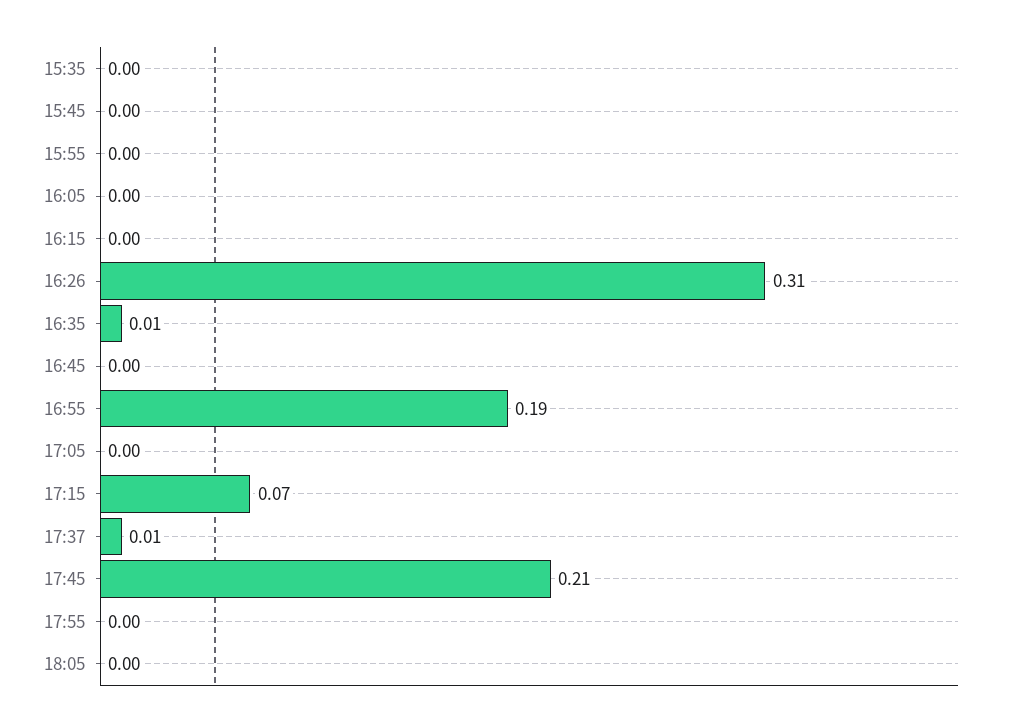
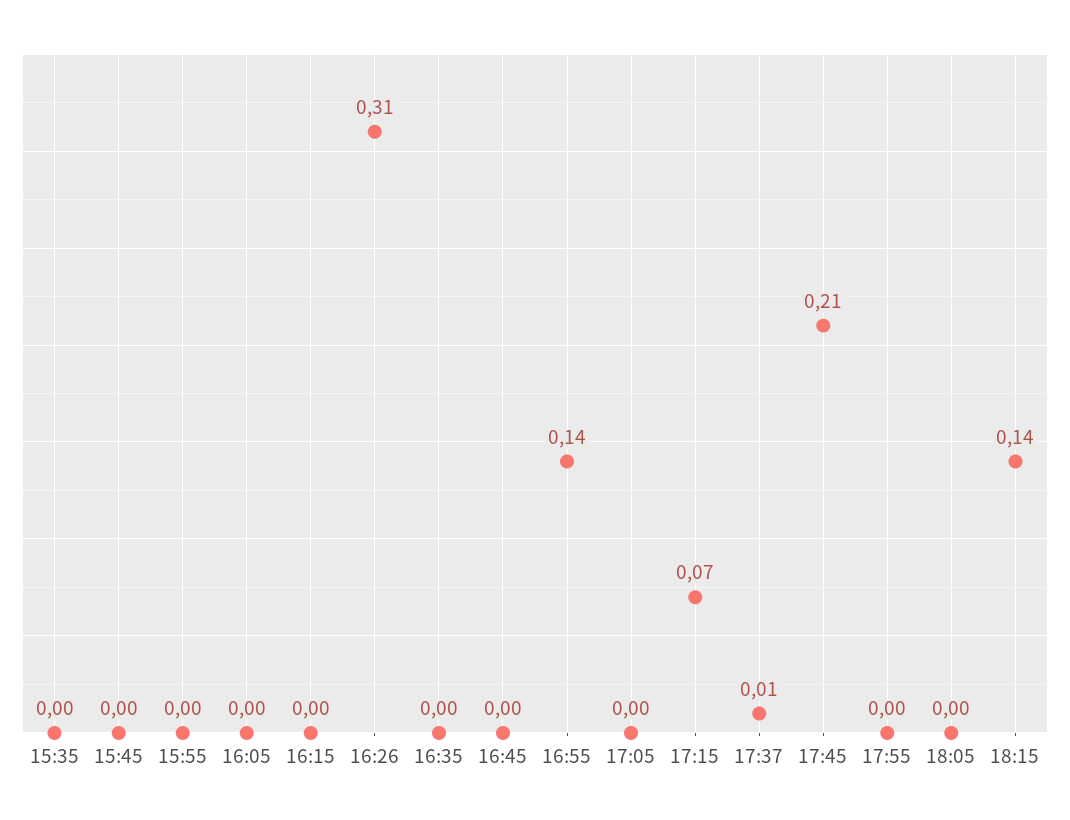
16:35: 0.01 -> 0
16:55: 0.19 -> 0.14
18:15: none -> 0.14

